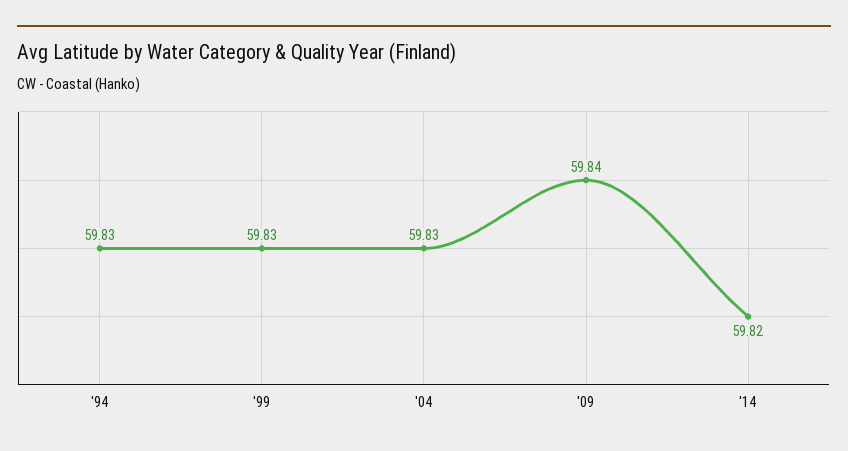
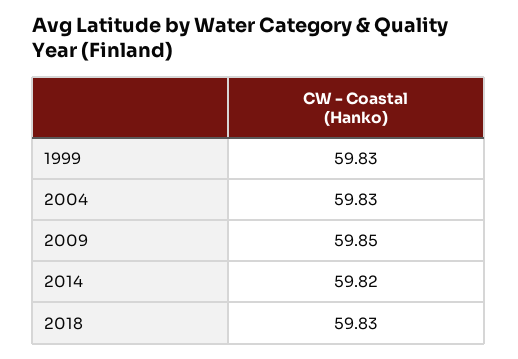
'94: 59.83 -> none
'09: 59.84 -> 59.85
2018: none -> 59.83

